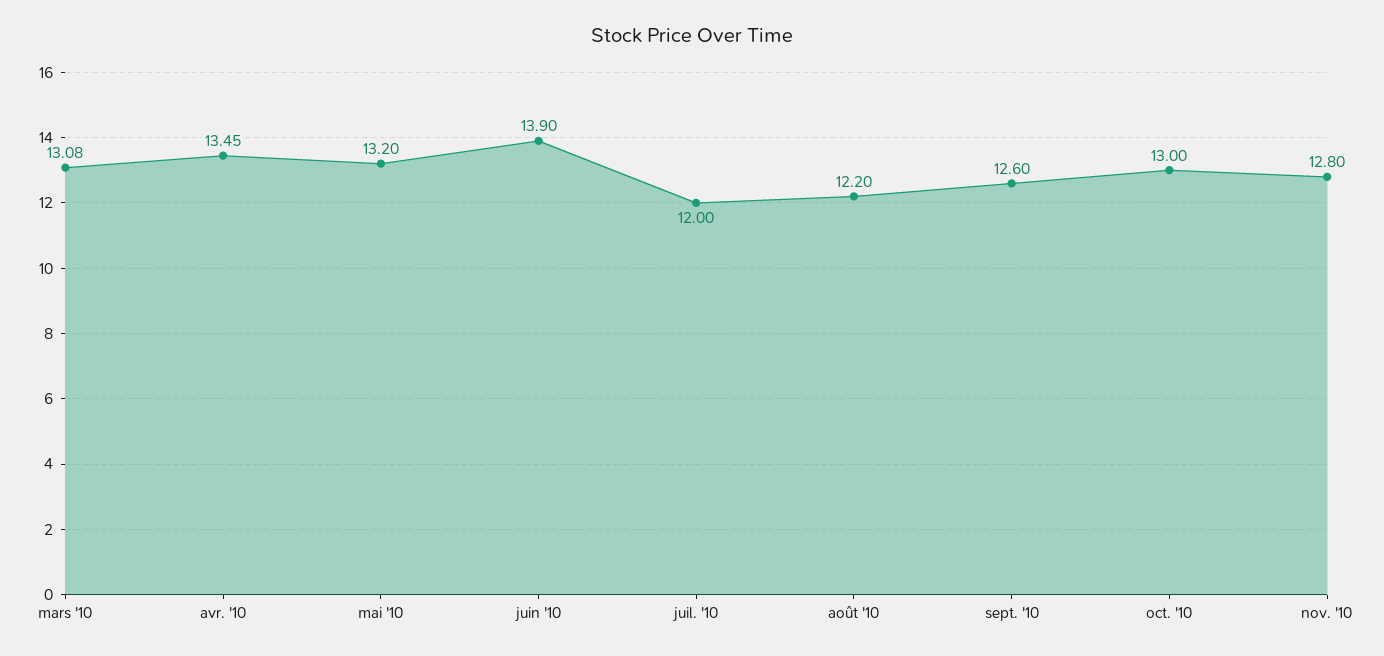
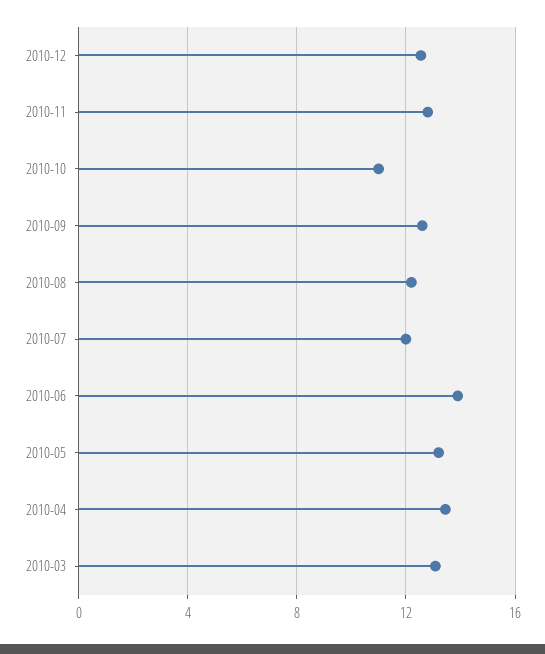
oct. '10: 13 -> 11
2010-12: none -> 12.5

